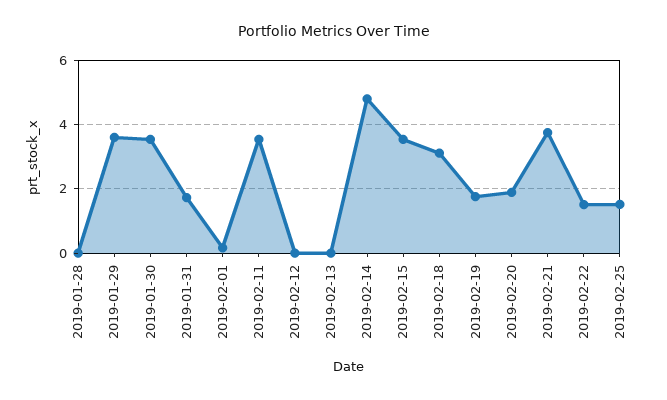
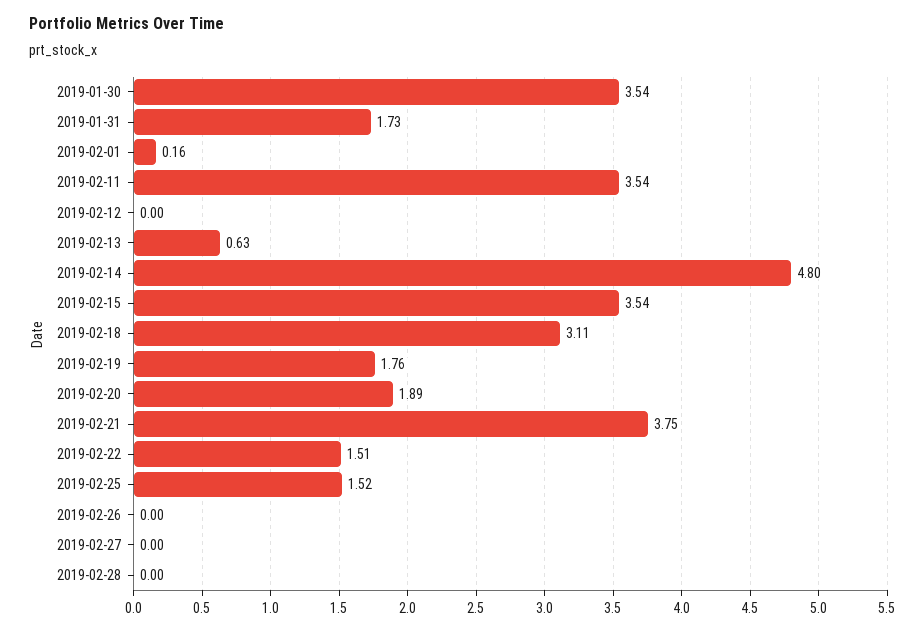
2019-01-28: 0 -> none
2019-01-29: 3.6 -> none
2019-02-13: 0 -> 0.63
2019-02-26: none -> 0
2019-02-27: none -> 0
2019-02-28: none -> 0

